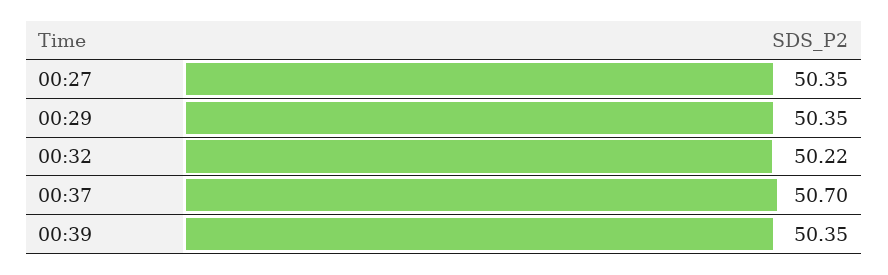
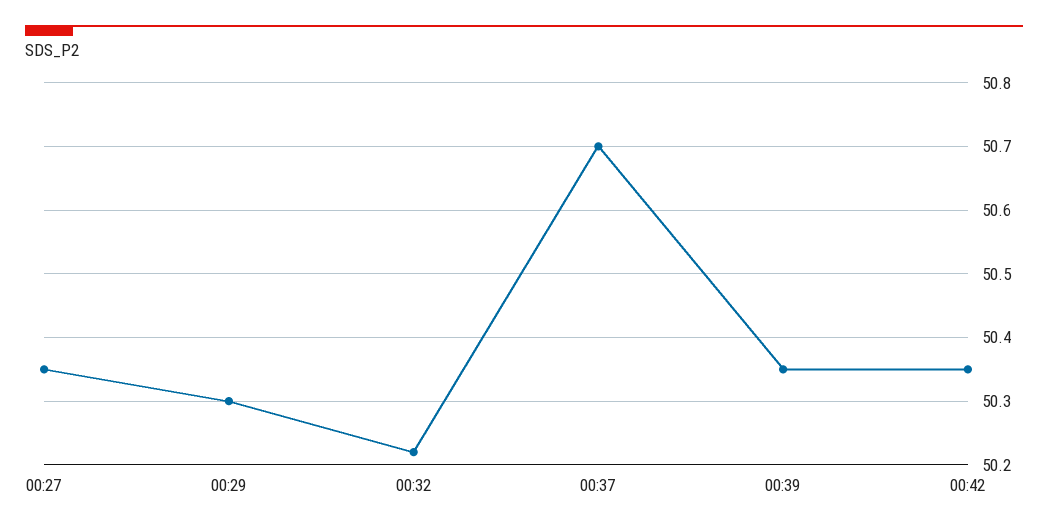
00:29: 50.35 -> 50.3
00:42: none -> 50.35

